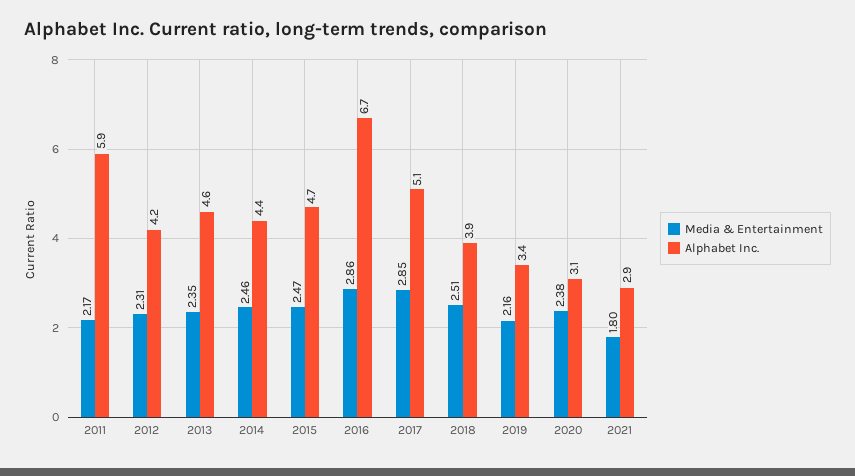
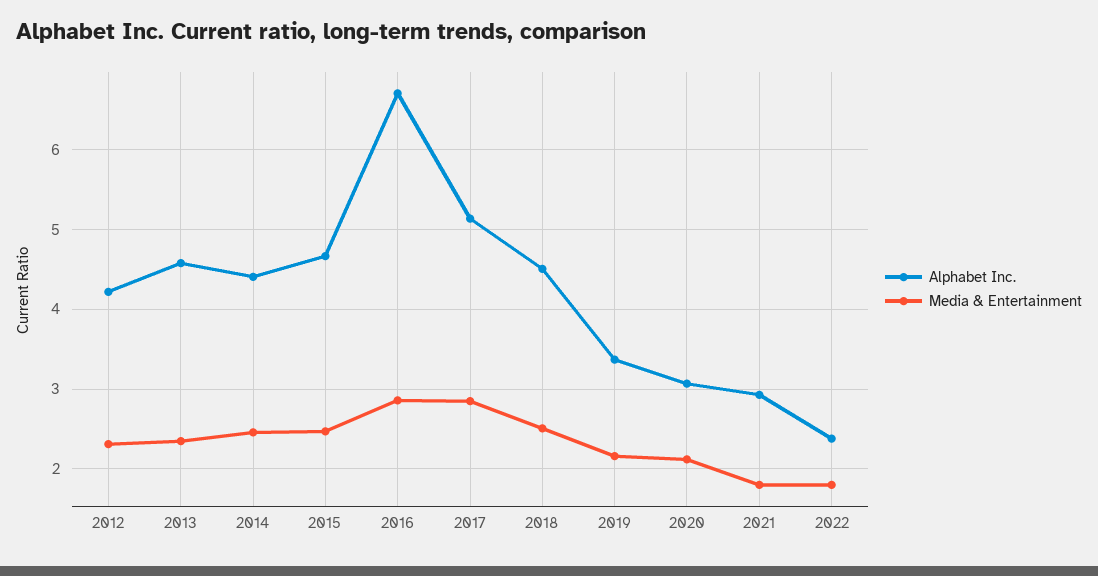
Media & Entertainment, 2011: 2.17 -> none
Alphabet Inc., 2011: 5.9 -> none
Alphabet Inc., 2018: 3.9 -> 4.5
Media & Entertainment, 2020: 2.38 -> 2.1
Alphabet Inc., 2022: none -> 2.4
Media & Entertainment, 2022: none -> 1.8

